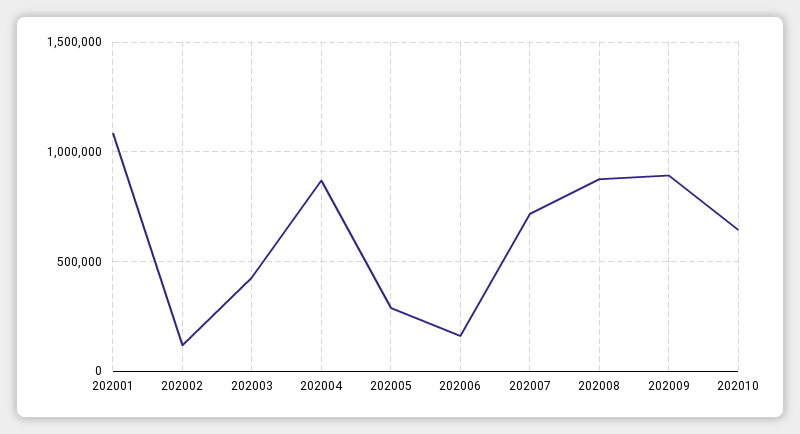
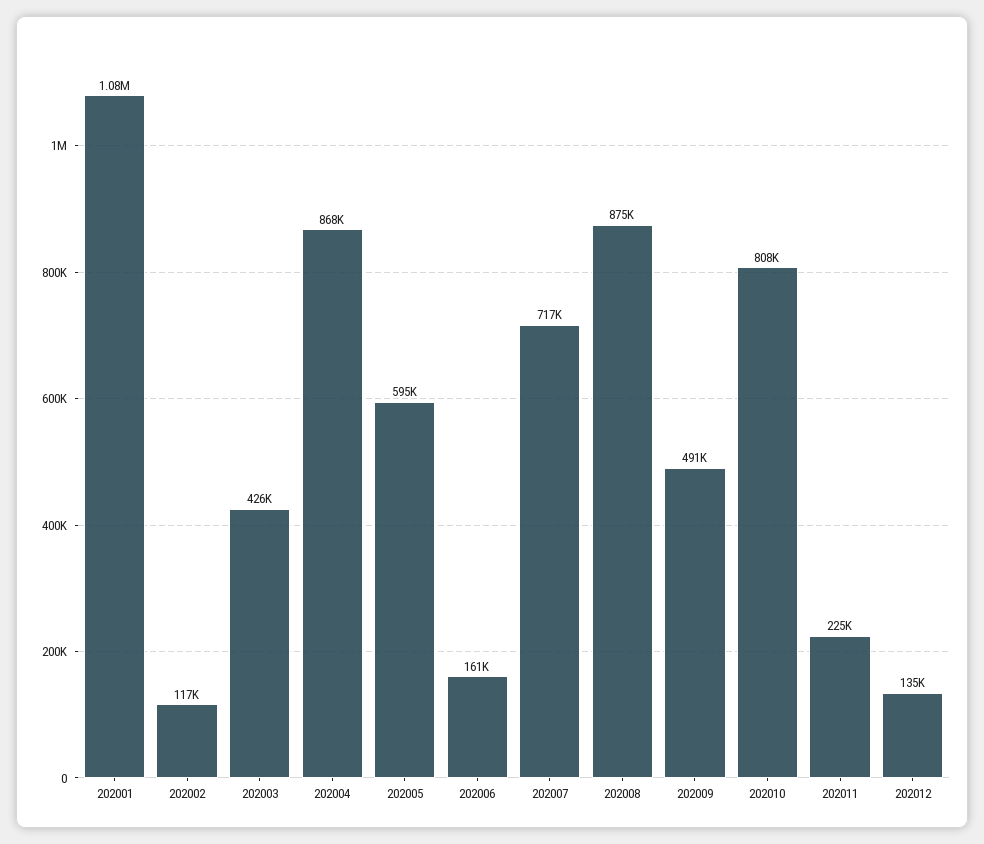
202005: 300000 -> 595000
202009: 900000 -> 491000
202010: 650000 -> 808000
202011: none -> 225000
202012: none -> 135000

